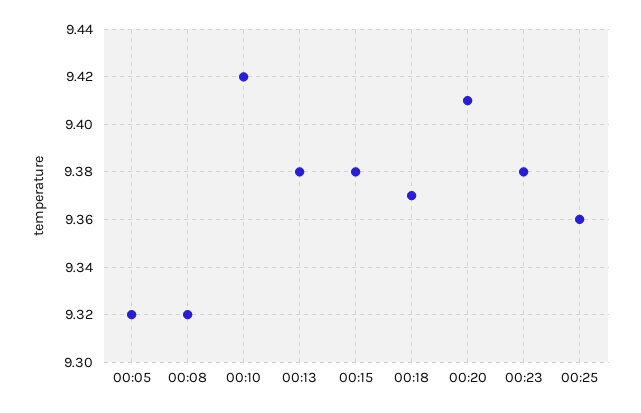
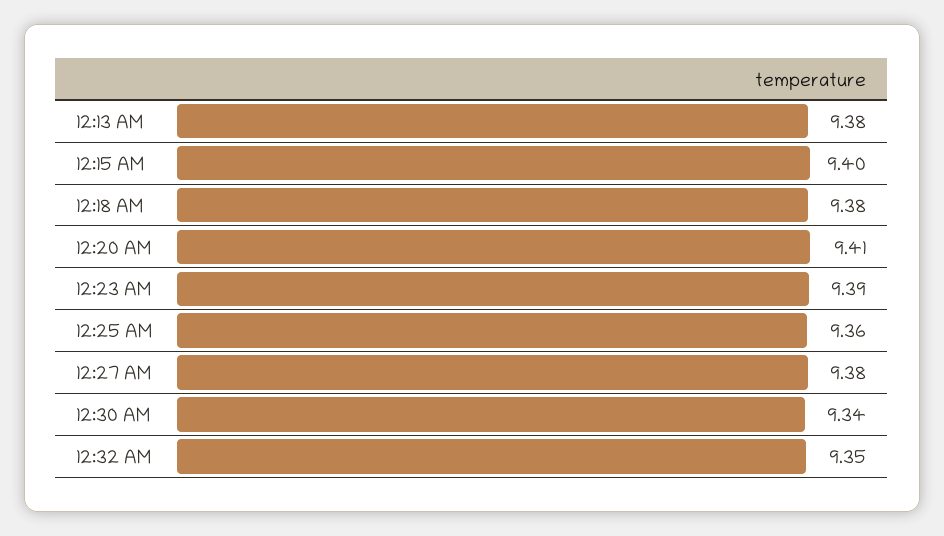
00:05: 9.32 -> none
00:08: 9.32 -> none
00:10: 9.42 -> none
00:15: 9.38 -> 9.4
00:18: 9.37 -> 9.38
00:23: 9.38 -> 9.39
12:27 AM: none -> 9.38
12:30 AM: none -> 9.34
12:32 AM: none -> 9.35

